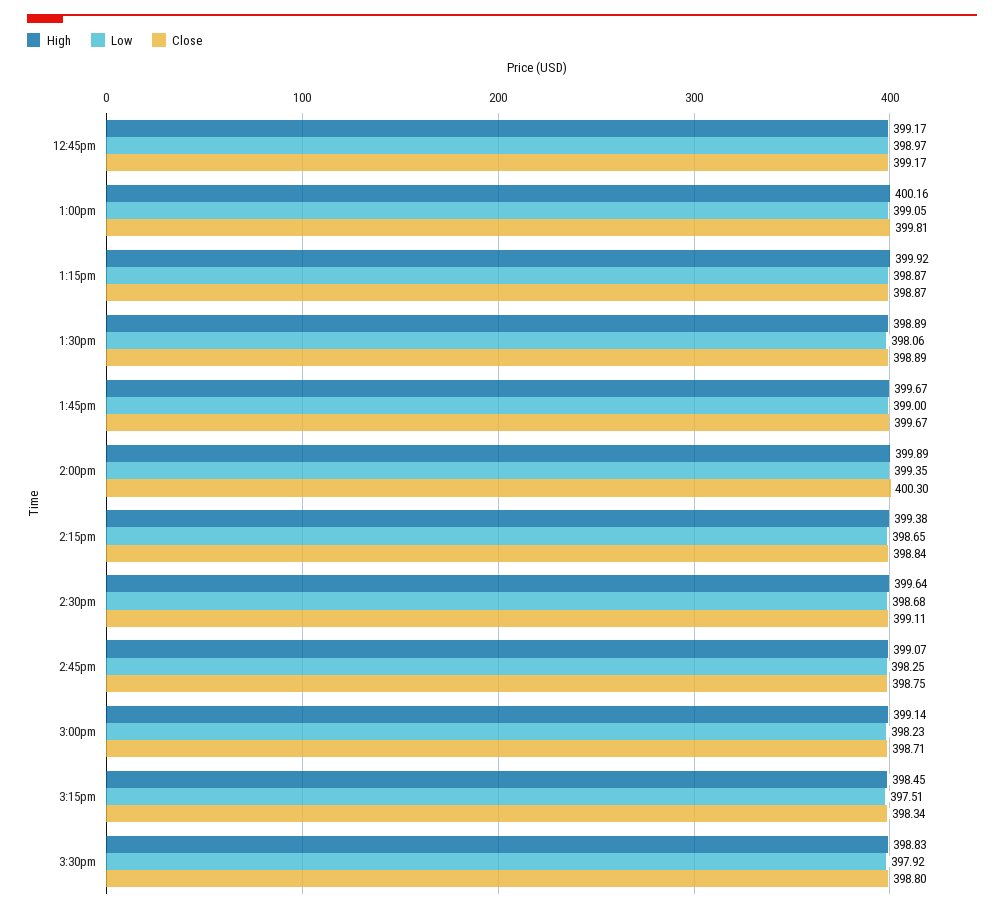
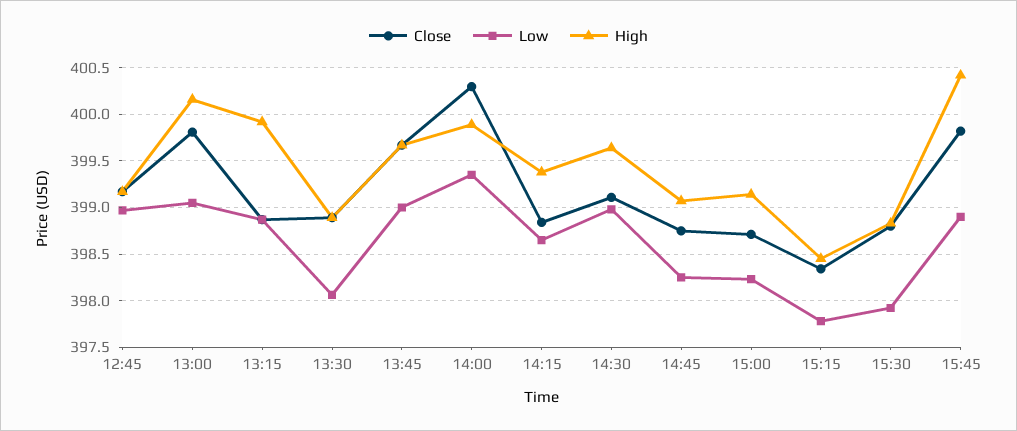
Low, 2:30pm: 398.68 -> 399
Low, 3:15pm: 397.51 -> 397.8
Close, 15:45: none -> 399.8
Low, 15:45: none -> 398.9
High, 15:45: none -> 400.4

